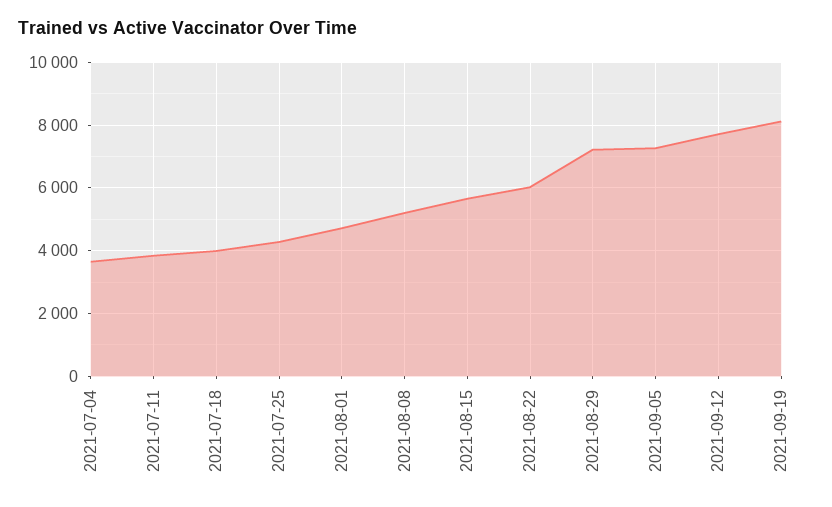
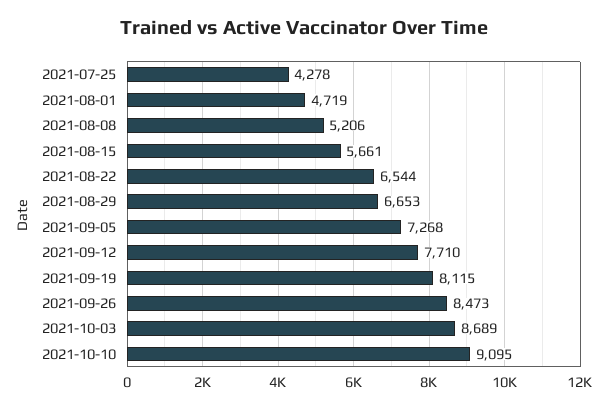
2021-07-04: 3600 -> none
2021-07-11: 3800 -> none
2021-07-18: 4000 -> none
2021-08-22: 6000 -> 6544
2021-08-29: 7200 -> 6653
2021-09-26: none -> 8473
2021-10-03: none -> 8689
2021-10-10: none -> 9095

